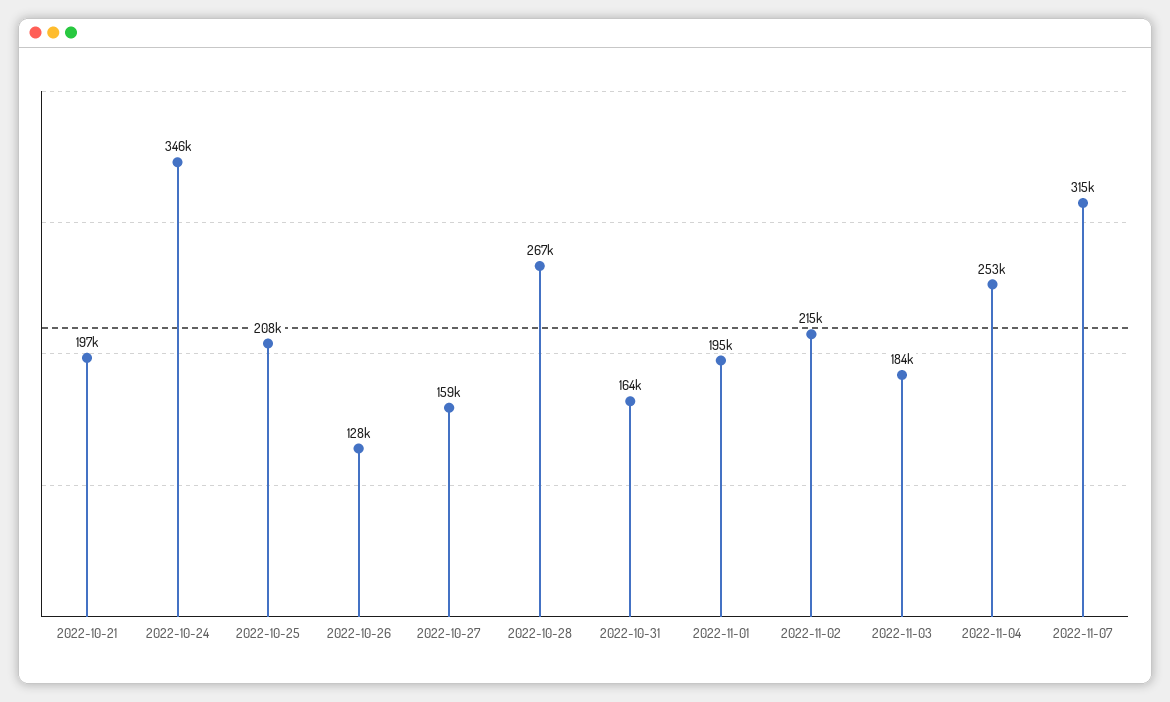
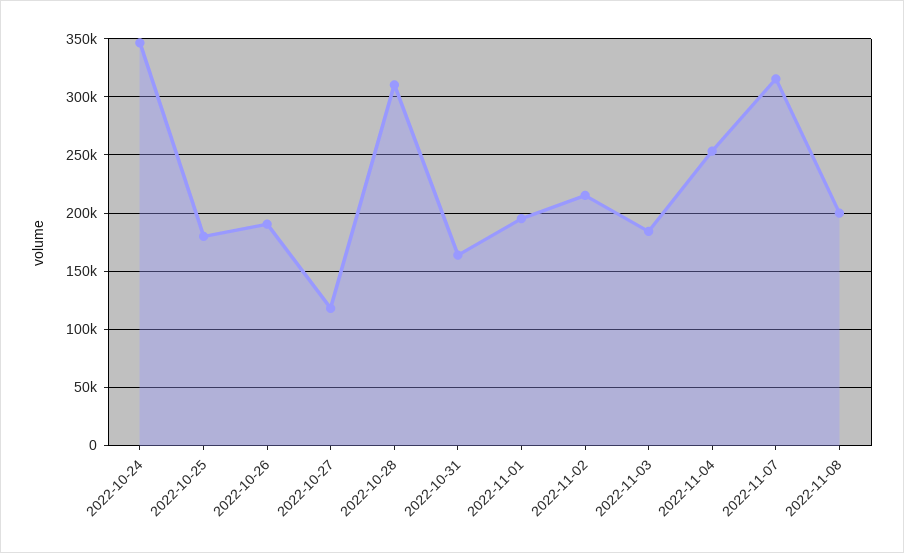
2022-10-21: 197000 -> none
2022-10-25: 208000 -> 180000
2022-10-26: 128000 -> 190000
2022-10-27: 159000 -> 120000
2022-10-28: 267000 -> 310000
2022-11-08: none -> 200000

